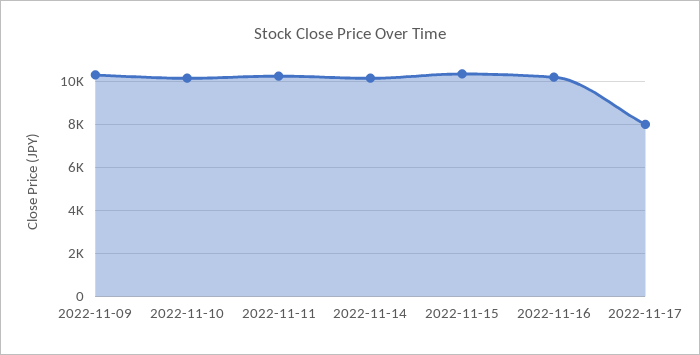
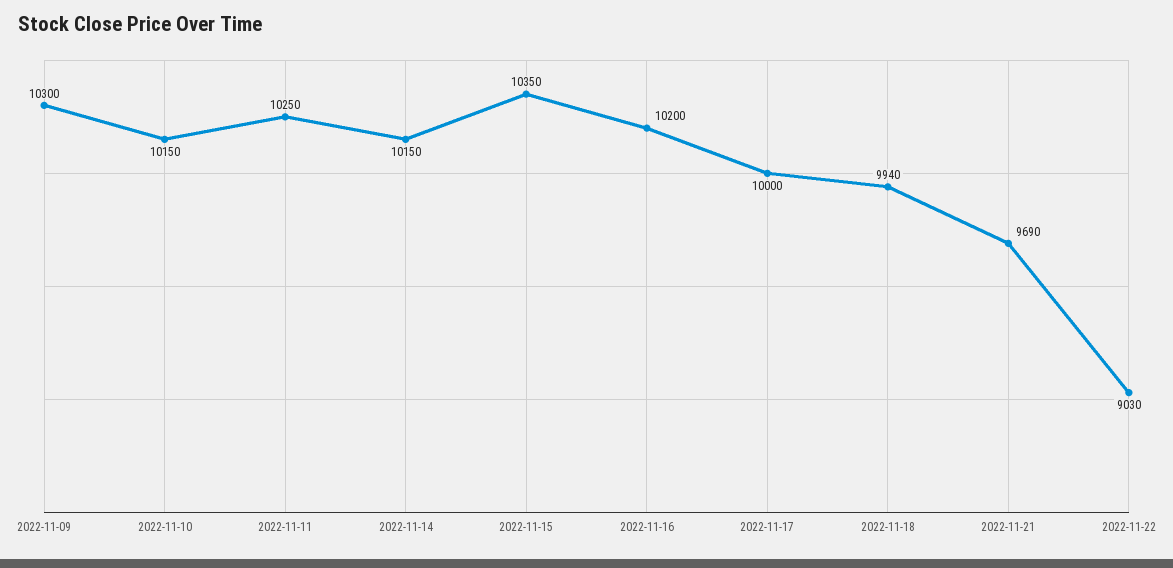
2022-11-17: 8000 -> 10000
2022-11-18: none -> 9940
2022-11-21: none -> 9690
2022-11-22: none -> 9030

